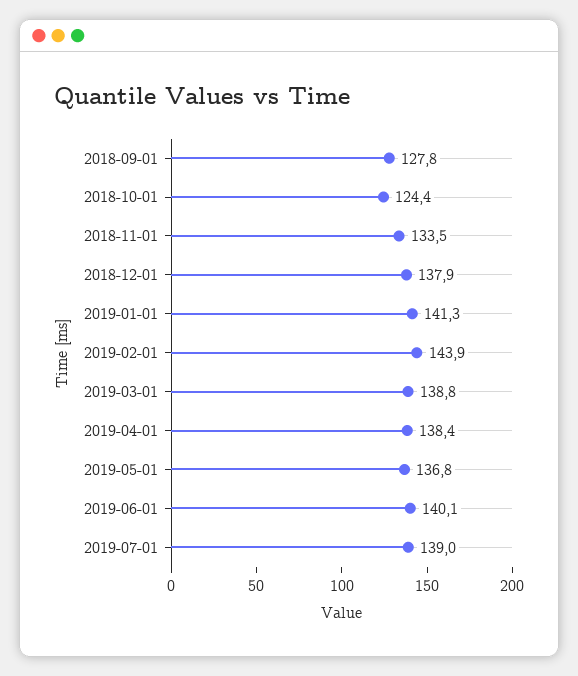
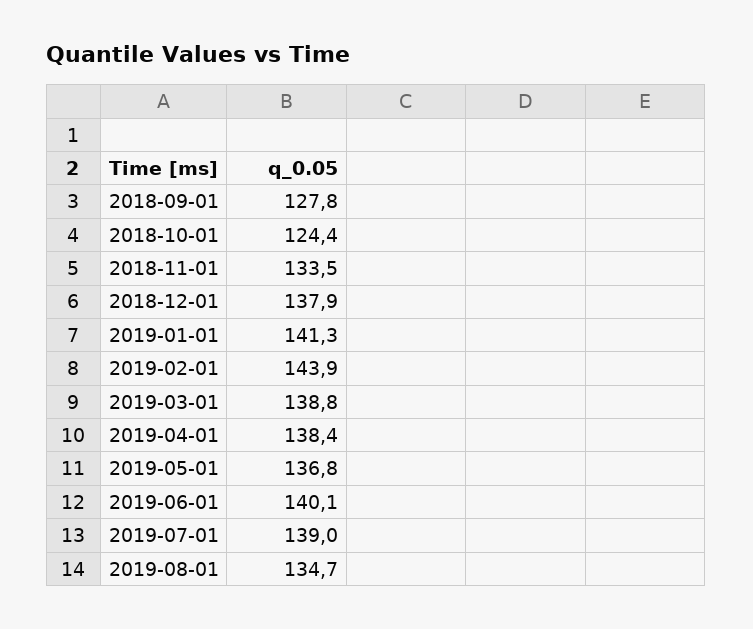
2019-08-01: none -> 134.7

